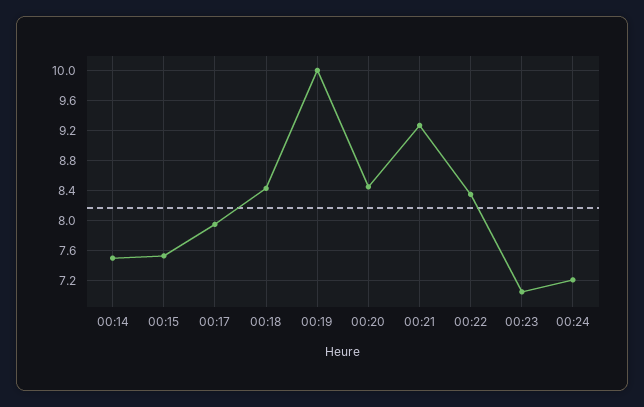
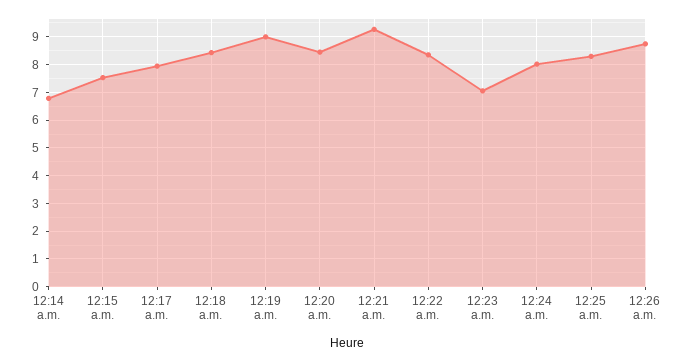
00:14: 7.5 -> 6.75
00:19: 10 -> 9
00:24: 7.2 -> 8
12:25 a.m.: none -> 8.25
12:26 a.m.: none -> 8.75

